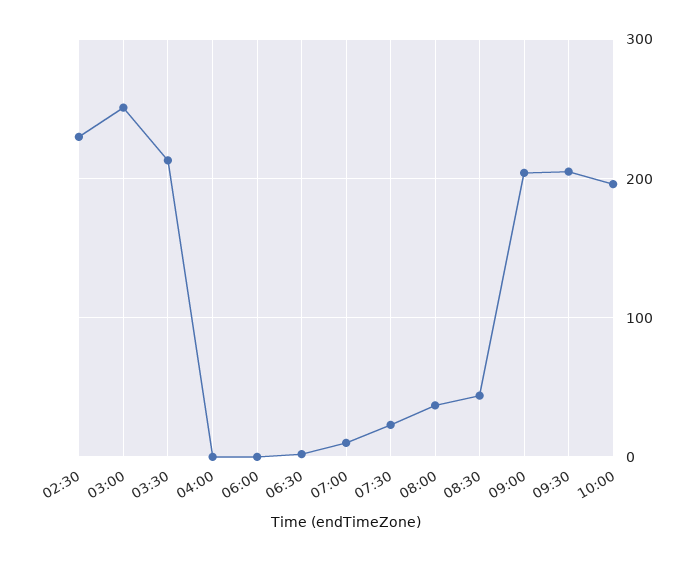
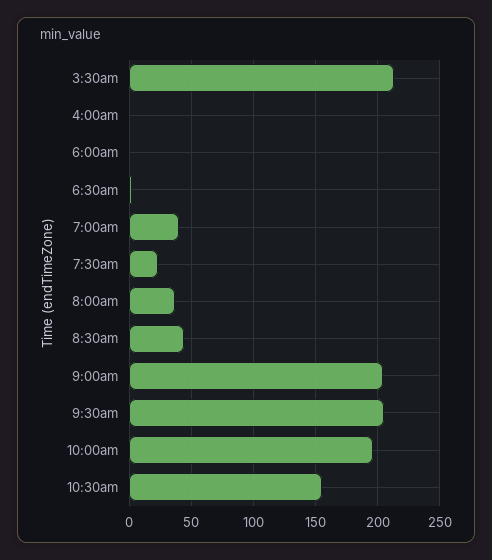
02:30: 230 -> none
03:00: 250 -> none
07:00: 10 -> 40
10:30am: none -> 155

